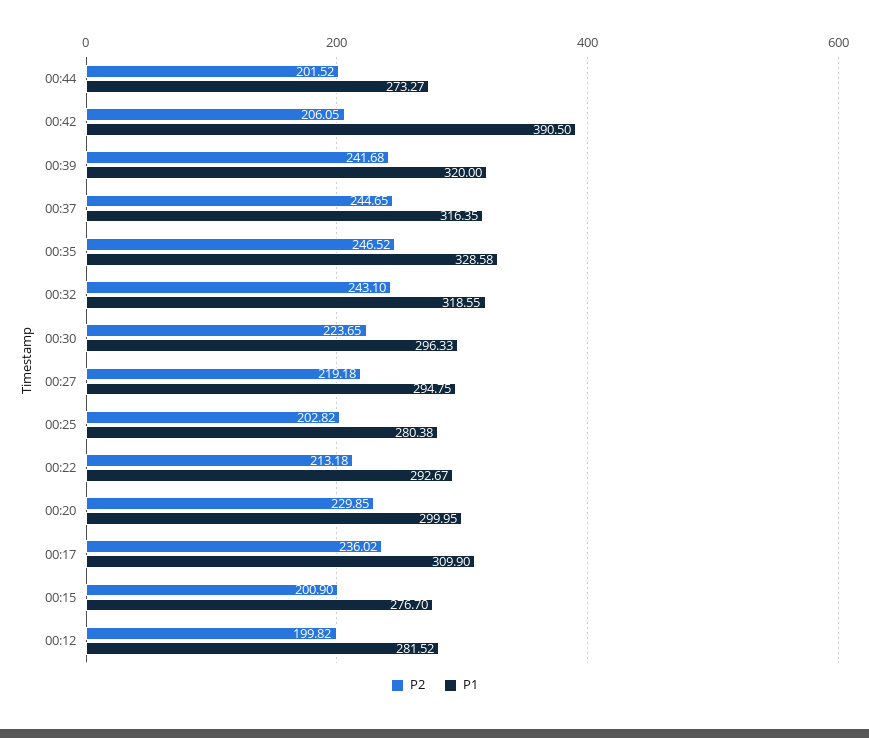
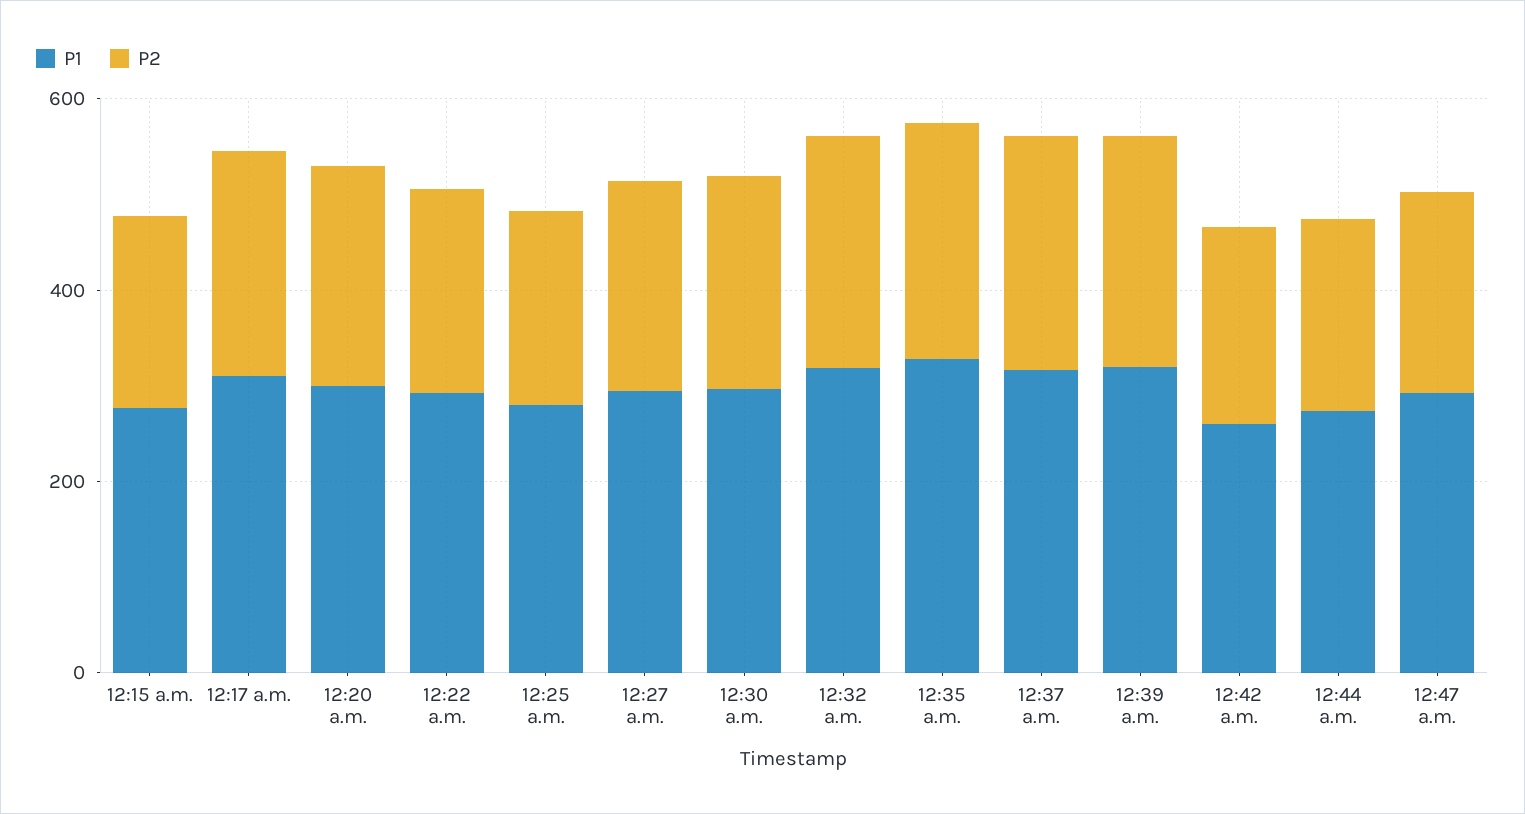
P1, 00:42: 390.5 -> 250
P2, 00:12: 199.82 -> none
P1, 00:12: 281.52 -> none
P1, 12:47 a.m.: none -> 300
P2, 12:47 a.m.: none -> 200

